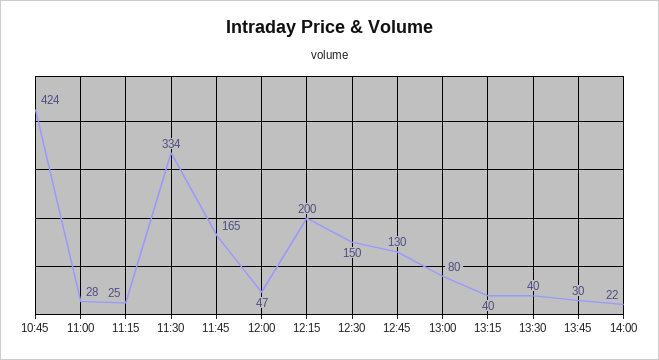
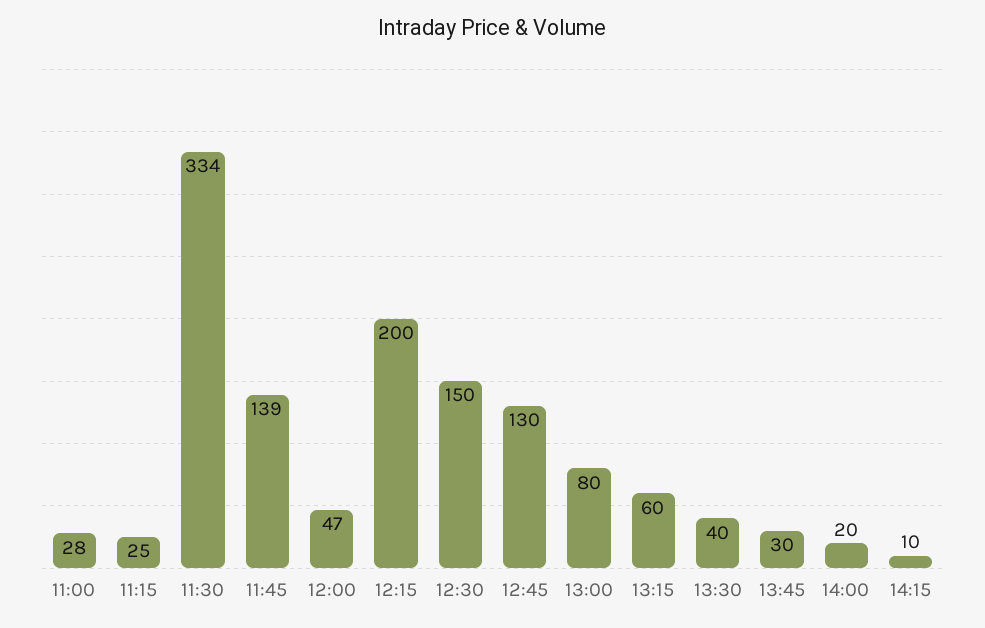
10:45: 424 -> none
11:45: 165 -> 139
13:15: 40 -> 60
14:00: 22 -> 20
14:15: none -> 10

